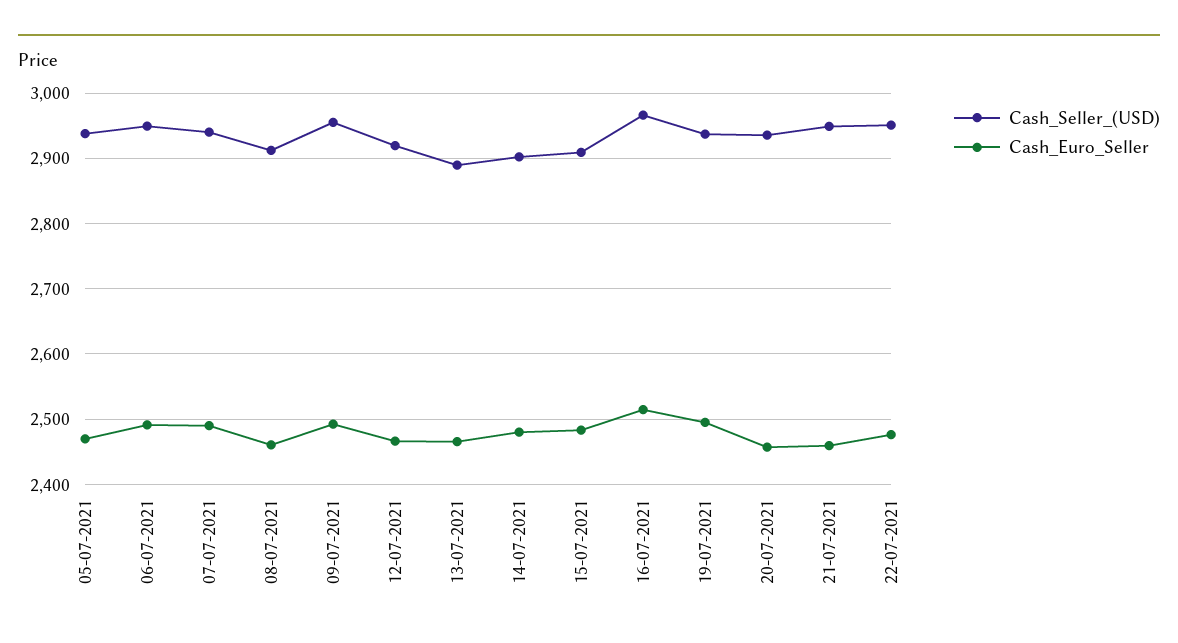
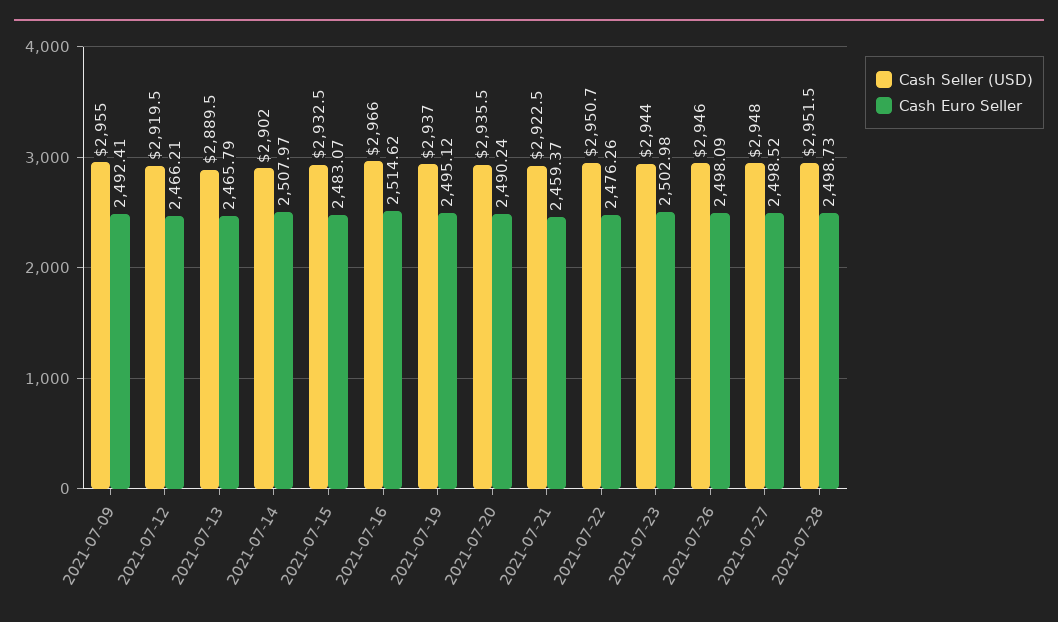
Cash_Seller_(USD), 05-07-2021: 2940 -> none
Cash_Euro_Seller, 05-07-2021: 2470 -> none
Cash_Seller_(USD), 06-07-2021: 2950 -> none
Cash_Euro_Seller, 06-07-2021: 2490 -> none
Cash_Seller_(USD), 07-07-2021: 2940 -> none
Cash_Euro_Seller, 07-07-2021: 2490 -> none
Cash_Seller_(USD), 08-07-2021: 2910 -> none
Cash_Euro_Seller, 08-07-2021: 2460 -> none
Cash_Euro_Seller, 14-07-2021: 2480 -> 2507.97
Cash_Seller_(USD), 15-07-2021: 2910 -> 2932.5
Cash_Euro_Seller, 20-07-2021: 2460 -> 2490.24
Cash_Seller_(USD), 21-07-2021: 2950 -> 2922.5
Cash_Seller_(USD), 2021-07-23: none -> 2944
Cash_Euro_Seller, 2021-07-23: none -> 2502.98
Cash_Seller_(USD), 2021-07-26: none -> 2946
Cash_Euro_Seller, 2021-07-26: none -> 2498.09
Cash_Seller_(USD), 2021-07-27: none -> 2948
Cash_Euro_Seller, 2021-07-27: none -> 2498.52
Cash_Seller_(USD), 2021-07-28: none -> 2951.5
Cash_Euro_Seller, 2021-07-28: none -> 2498.73

